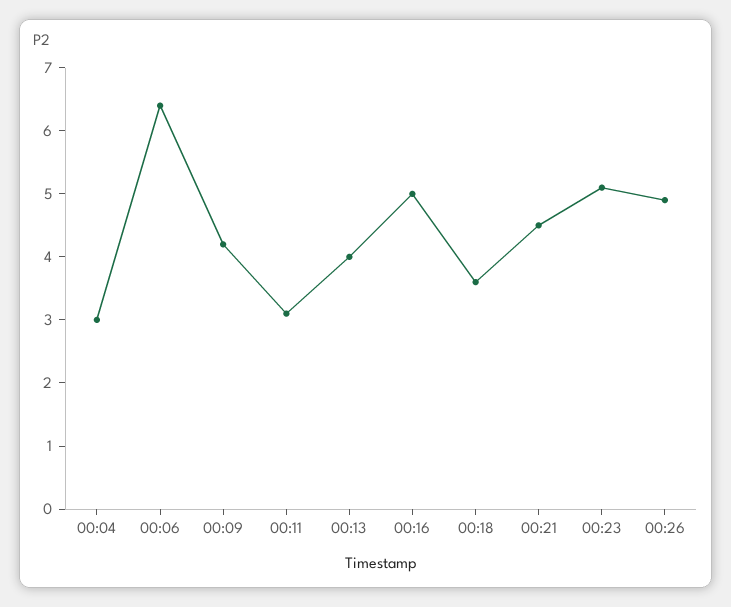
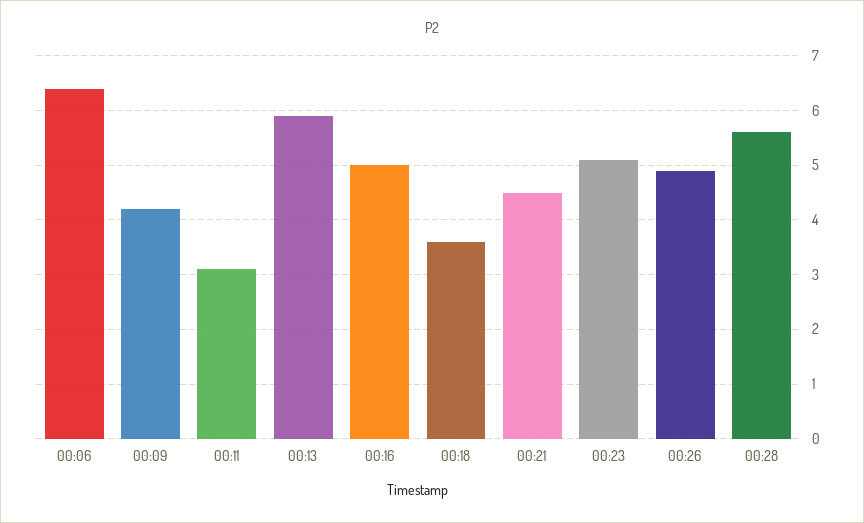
00:04: 3 -> none
00:13: 4 -> 6
00:28: none -> 5.5

